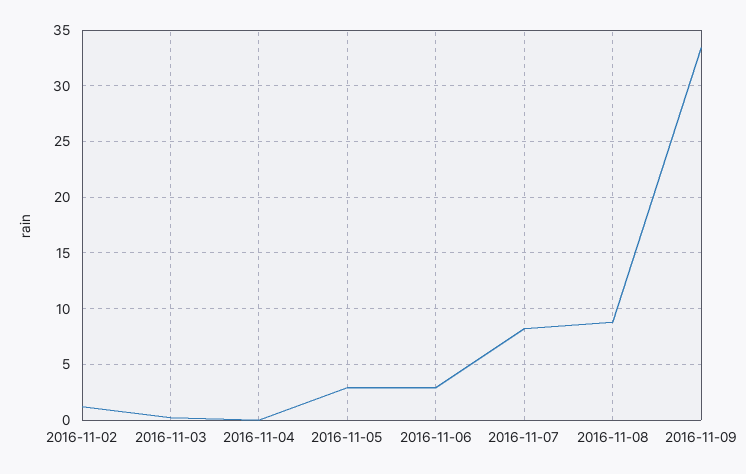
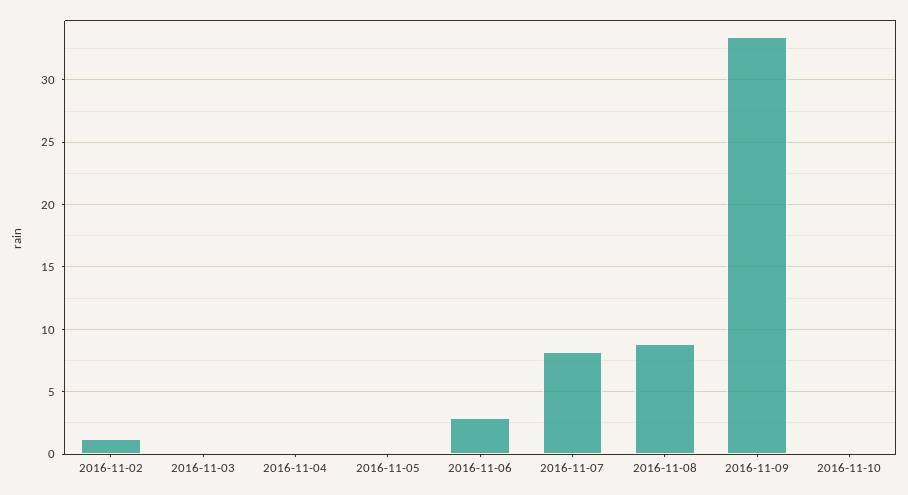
2016-11-05: 3 -> 0
2016-11-10: none -> 0

